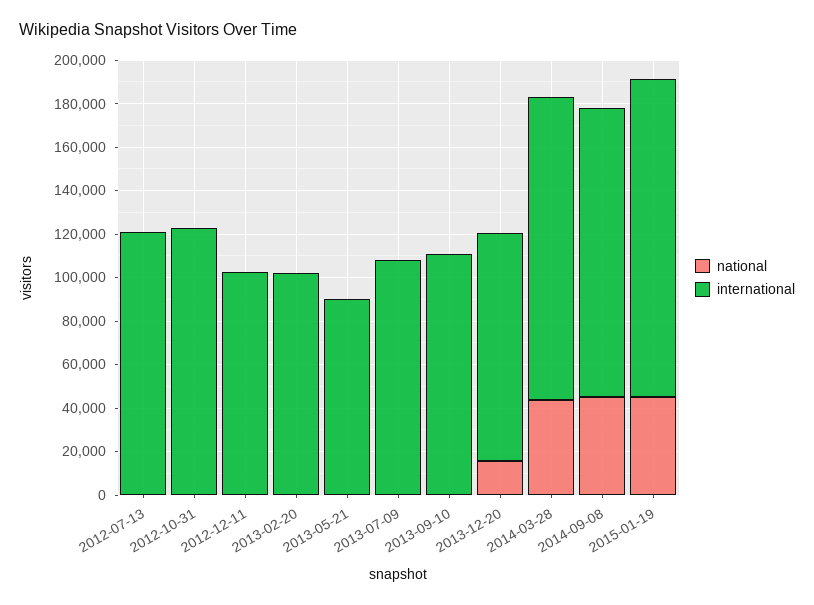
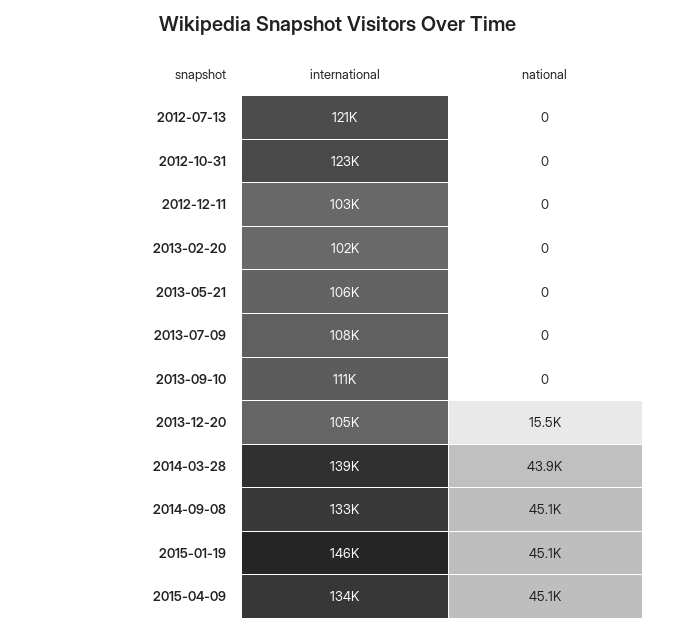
international, 2013-05-21: 90000 -> 106000
international, 2015-04-09: none -> 134000
national, 2015-04-09: none -> 45100

